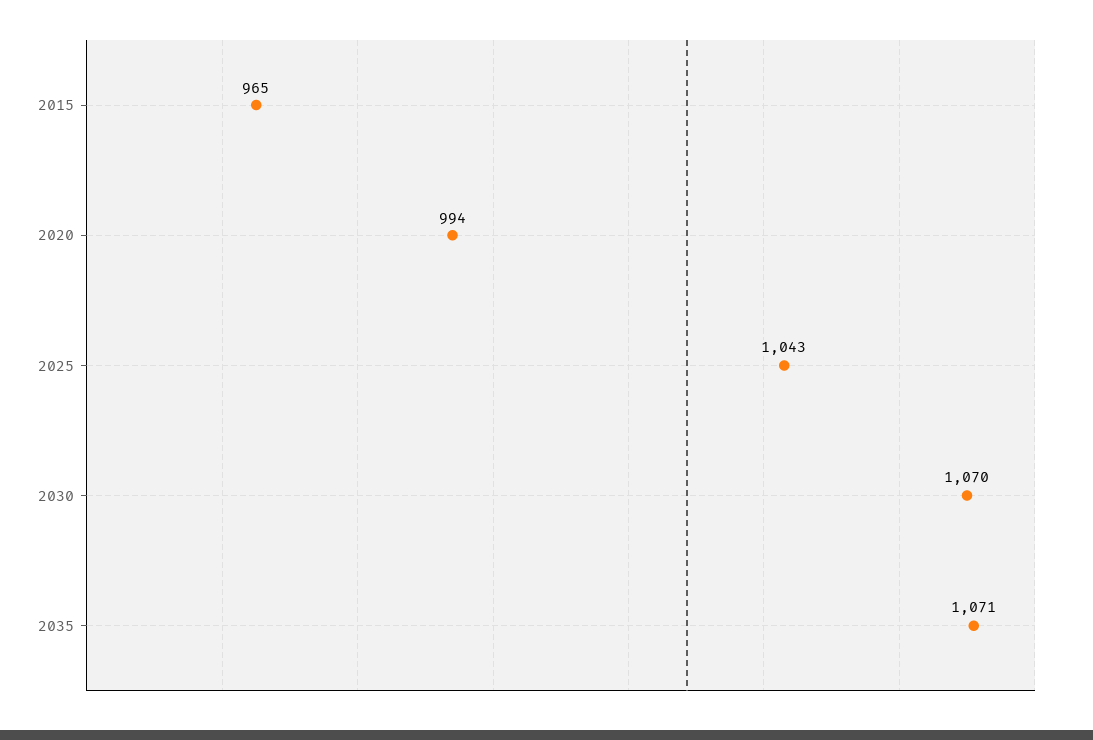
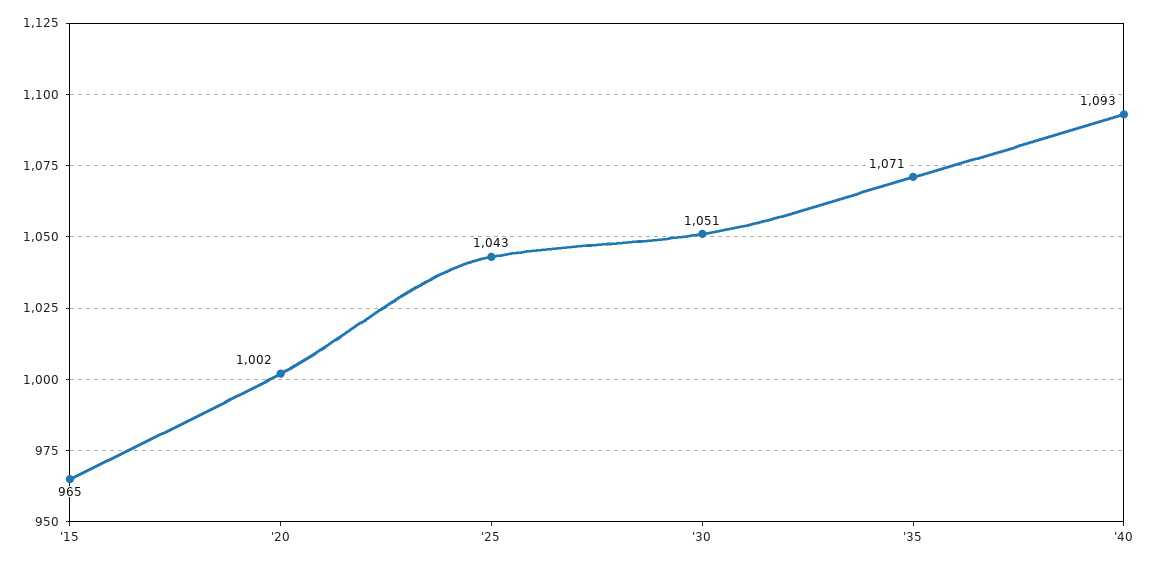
2020: 994 -> 1002
2030: 1070 -> 1051
'40: none -> 1093

